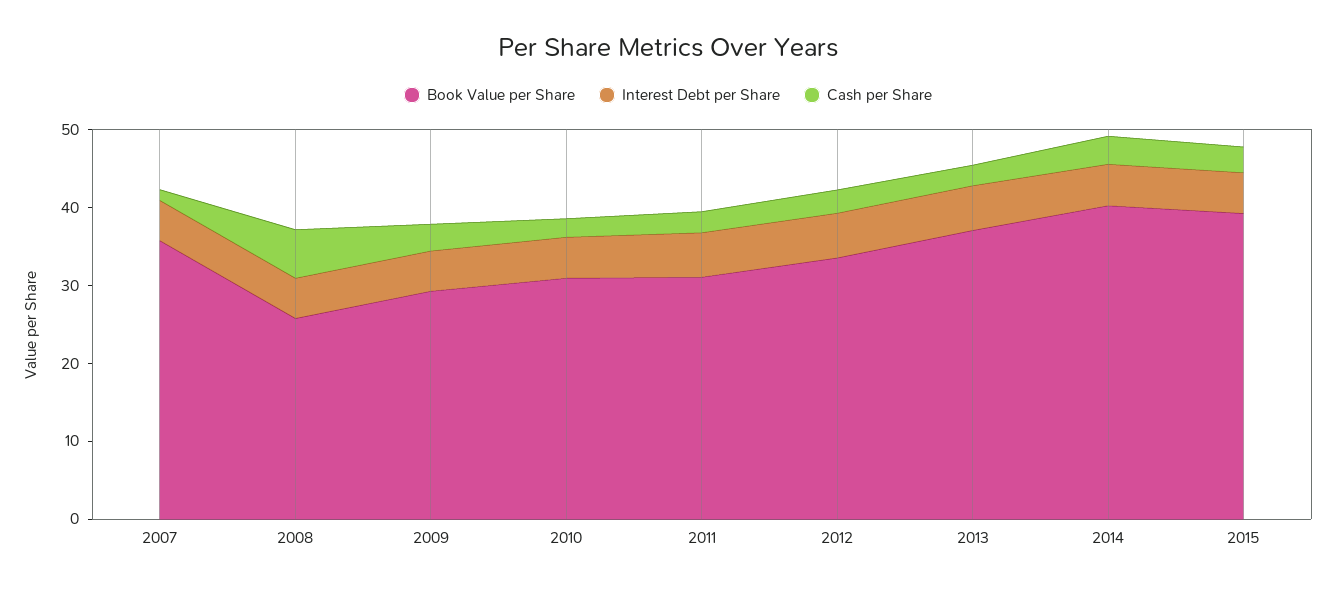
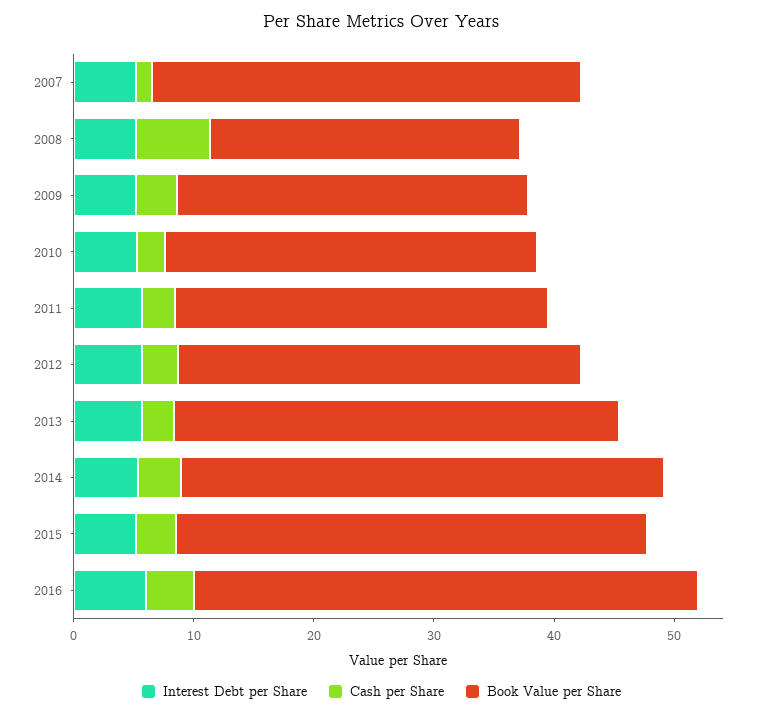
Interest Debt per Share, 2016: none -> 6
Cash per Share, 2016: none -> 4
Book Value per Share, 2016: none -> 42

